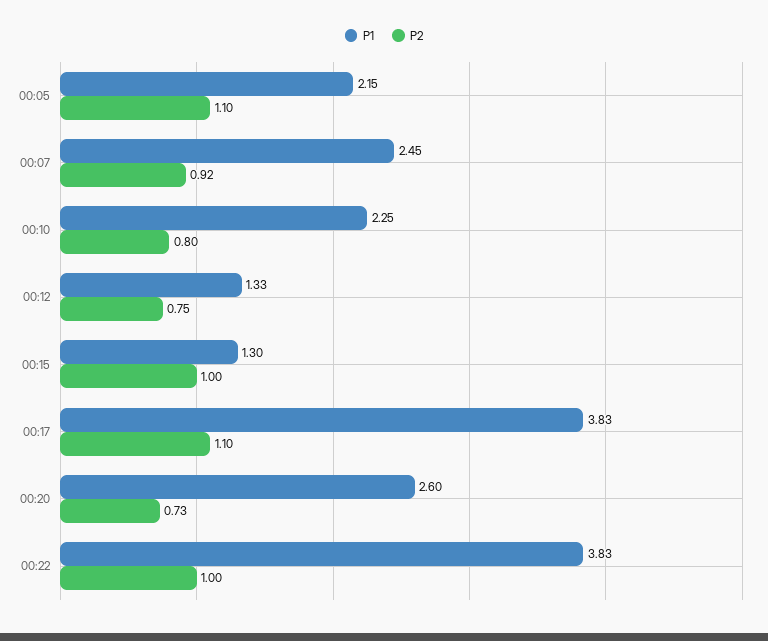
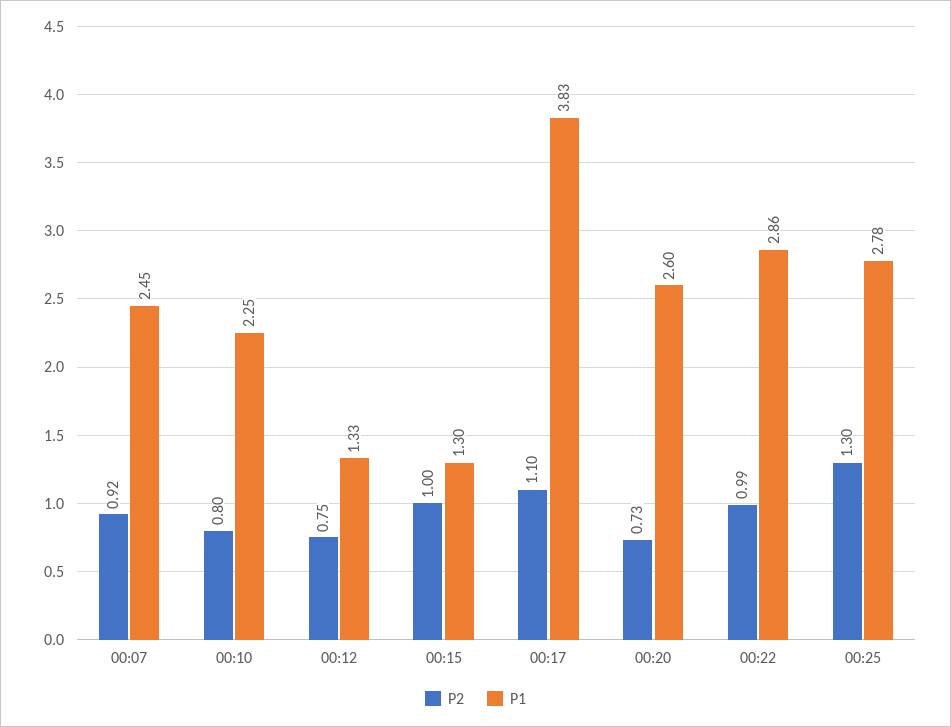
P1, 00:05: 2.15 -> none
P2, 00:05: 1.1 -> none
P1, 00:22: 3.83 -> 2.86
P2, 00:22: 1 -> 0.99
P2, 00:25: none -> 1.3
P1, 00:25: none -> 2.78

